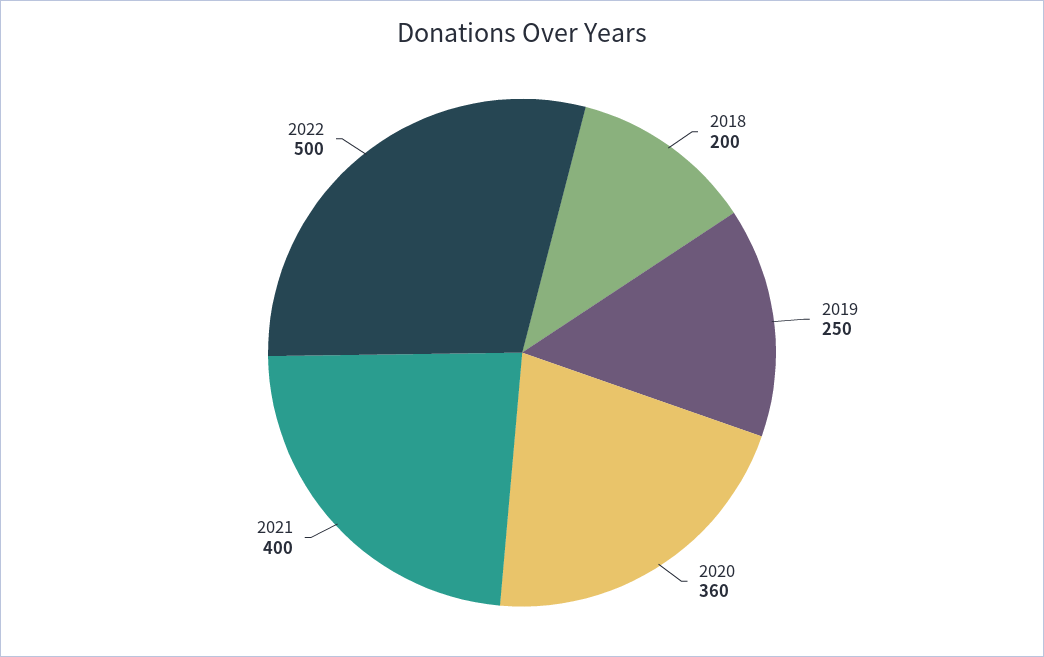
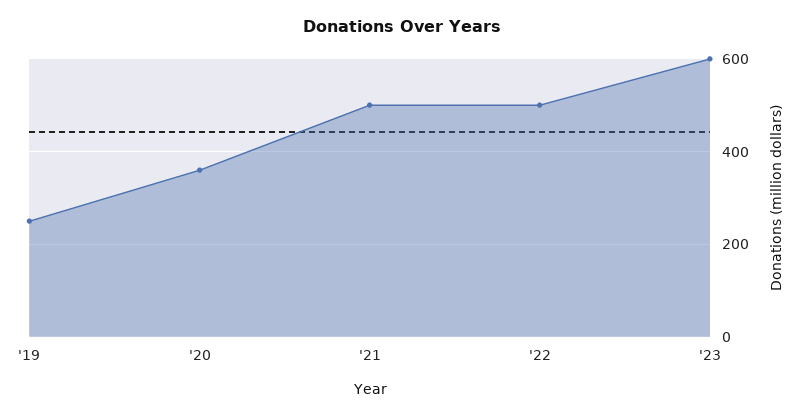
2018: 200 -> none
2021: 400 -> 500
'23: none -> 600

